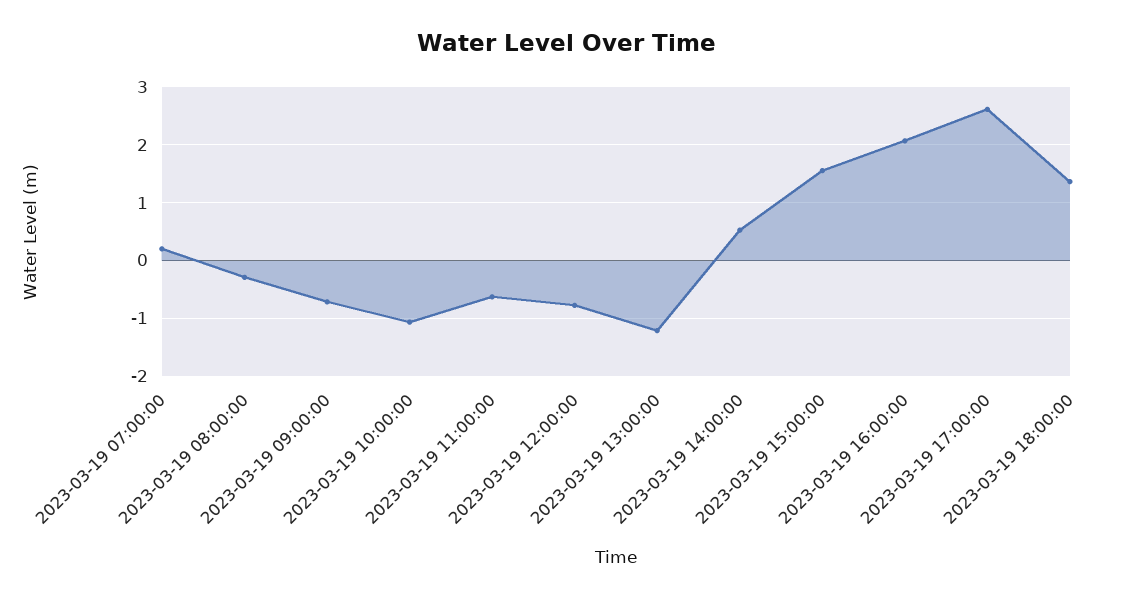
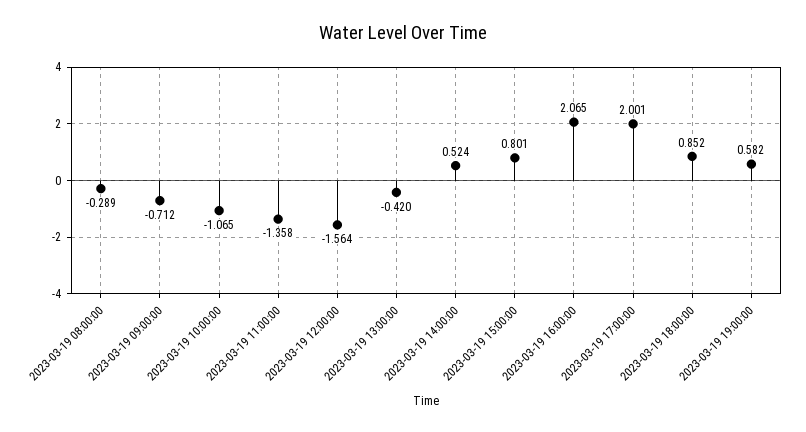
2023-03-19 07:00:00: 0.2 -> none
2023-03-19 11:00:00: -0.6 -> -1.358
2023-03-19 12:00:00: -0.8 -> -1.564
2023-03-19 13:00:00: -1.2 -> -0.42
2023-03-19 15:00:00: 1.6 -> 0.801
2023-03-19 17:00:00: 2.6 -> 2.001
2023-03-19 18:00:00: 1.4 -> 0.852
2023-03-19 19:00:00: none -> 0.582

